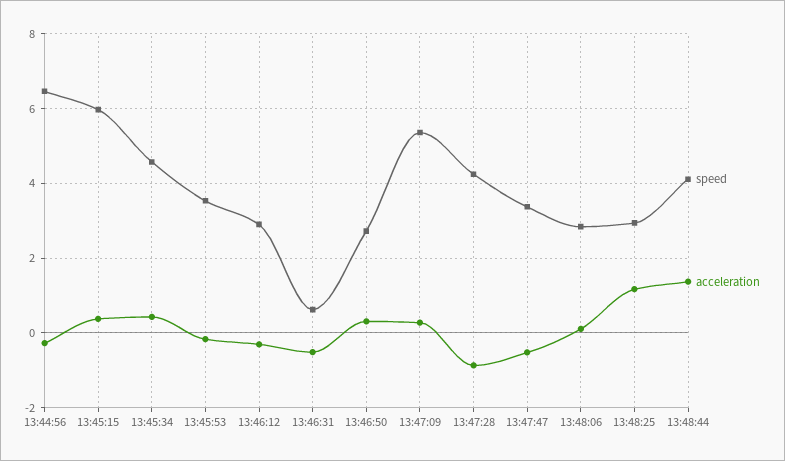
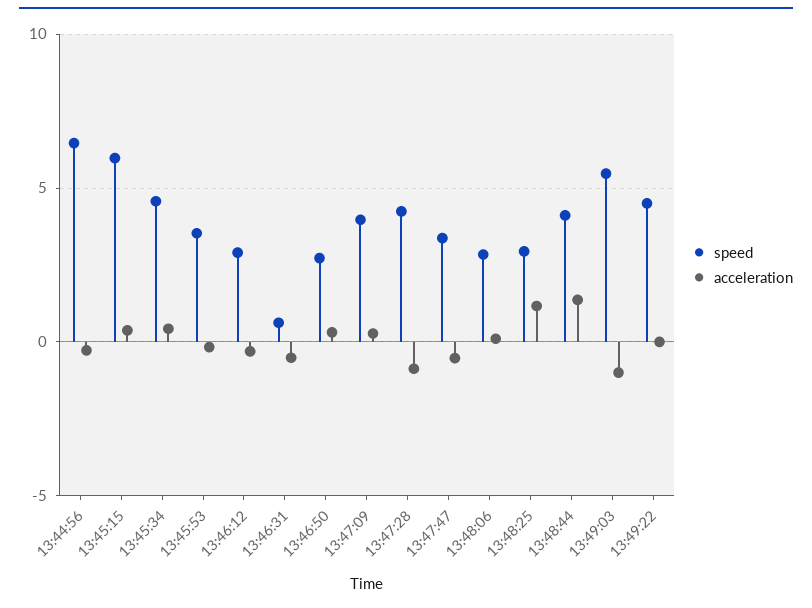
speed, 13:47:09: 5.4 -> 4
speed, 13:49:03: none -> 5.5
acceleration, 13:49:03: none -> -1
speed, 13:49:22: none -> 4.5
acceleration, 13:49:22: none -> 0

